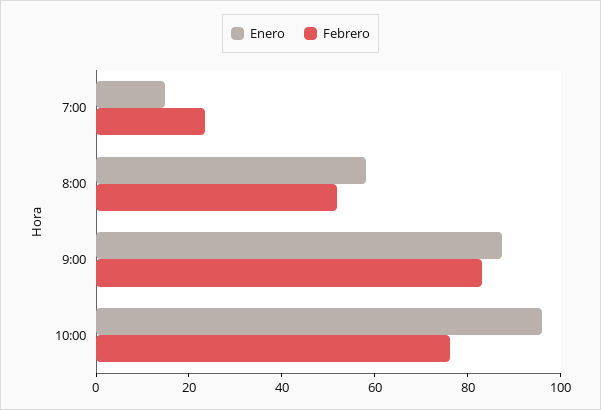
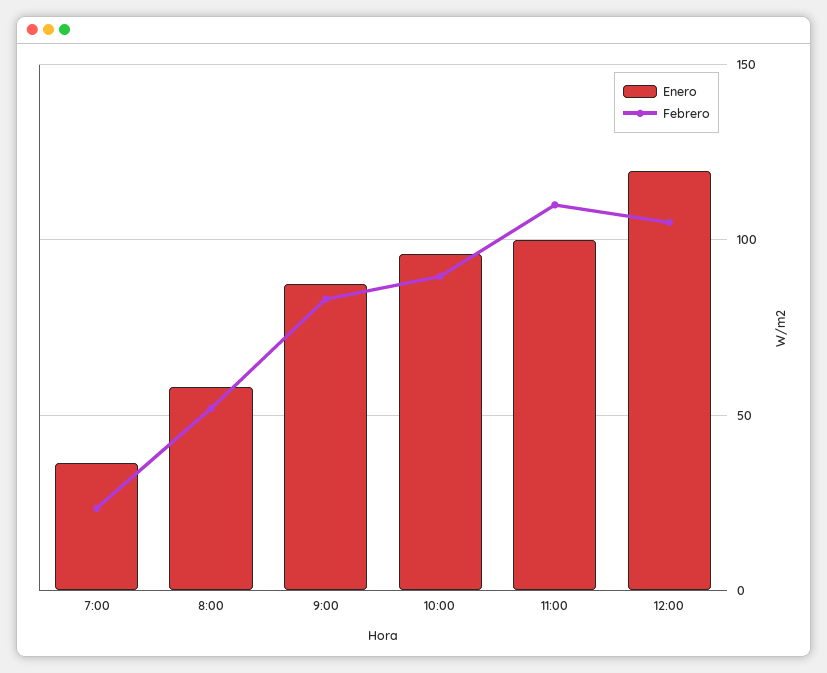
Enero, 7:00: 15 -> 35
Febrero, 10:00: 75 -> 90
Enero, 11:00: none -> 100
Febrero, 11:00: none -> 110
Enero, 12:00: none -> 120
Febrero, 12:00: none -> 105

